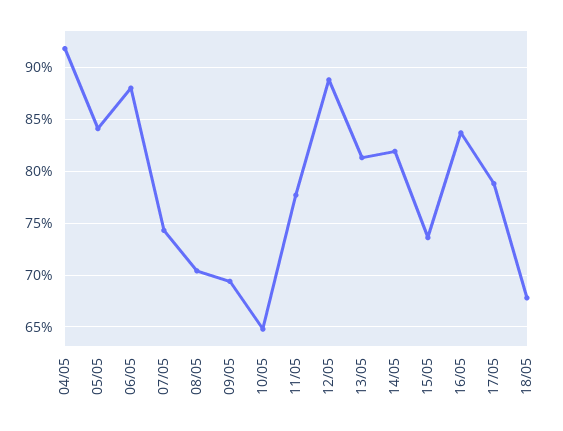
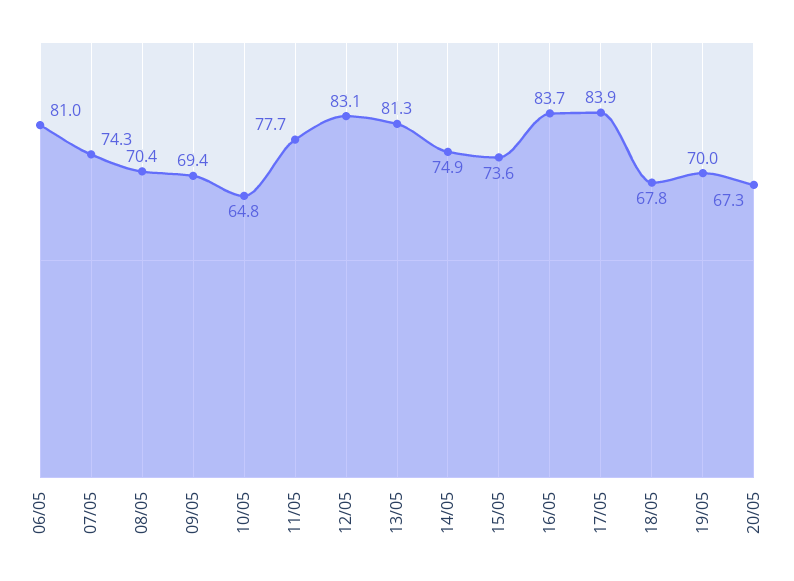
04/05: 92 -> none
05/05: 84 -> none
06/05: 88 -> 81
12/05: 89 -> 83.1
14/05: 82 -> 74.9
17/05: 79 -> 83.9
19/05: none -> 70
20/05: none -> 67.3

